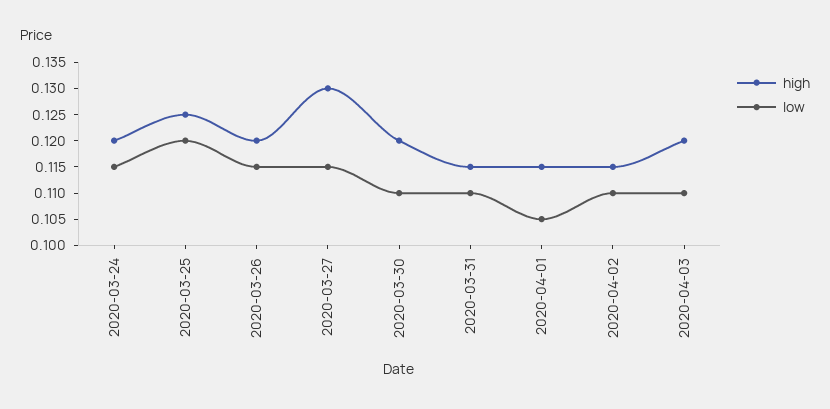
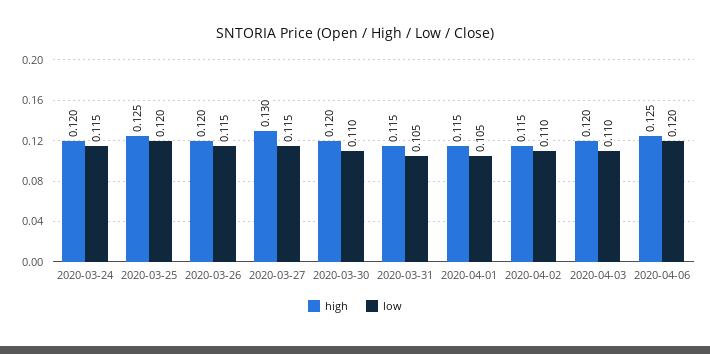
low, 2020-03-31: 0.11 -> 0.105
high, 2020-04-06: none -> 0.125
low, 2020-04-06: none -> 0.12

